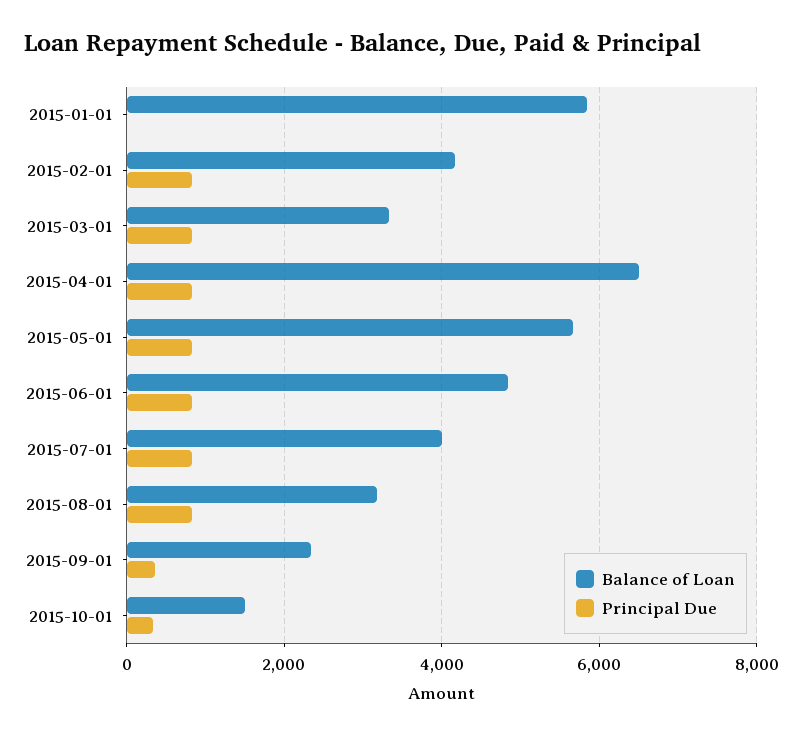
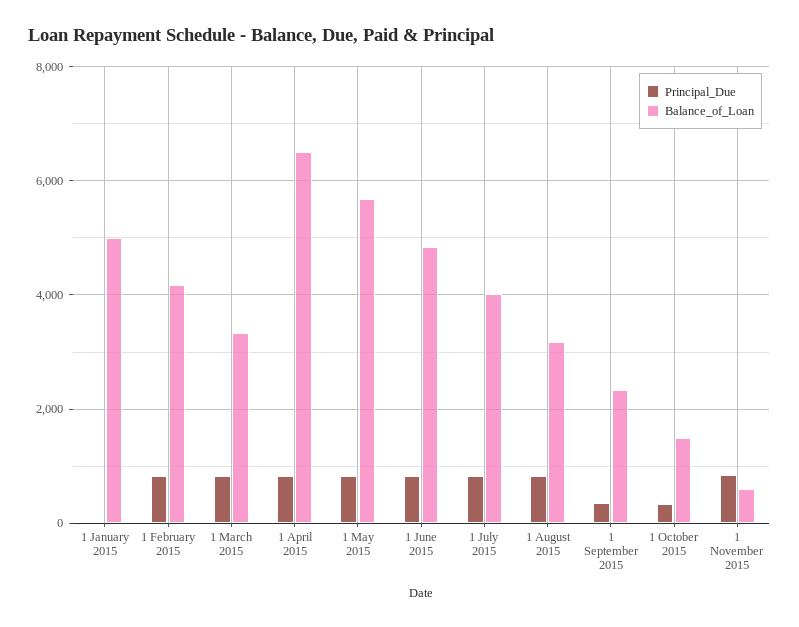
Balance of Loan, 2015-01-01: 5800 -> 5000
Principal Due, 1 November 2015: none -> 800
Balance of Loan, 1 November 2015: none -> 600

